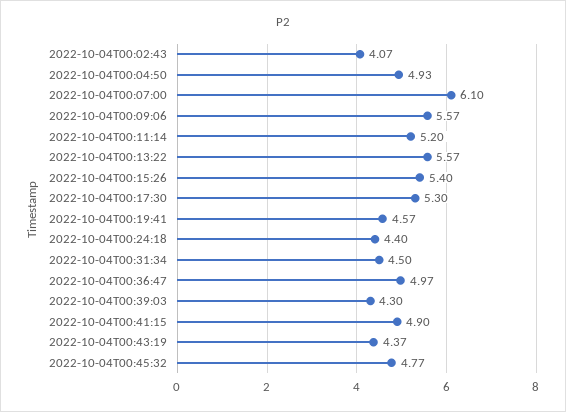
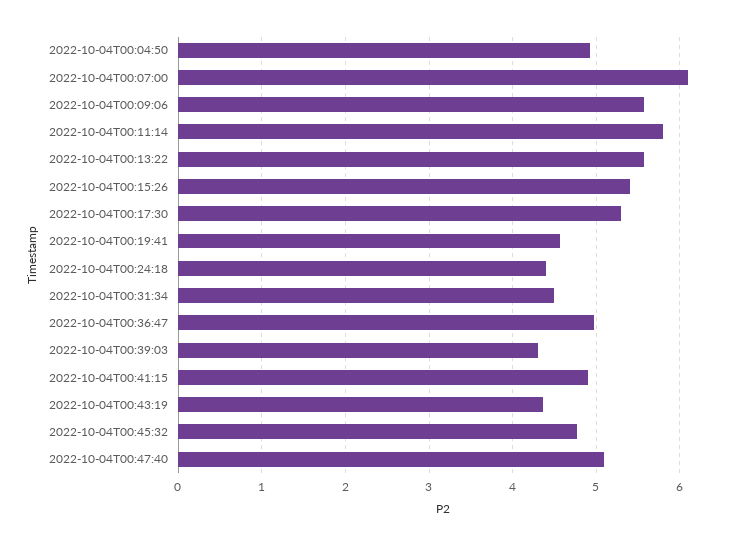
2022-10-04T00:02:43: 4.07 -> none
2022-10-04T00:11:14: 5.2 -> 5.8
2022-10-04T00:47:40: none -> 5.1

